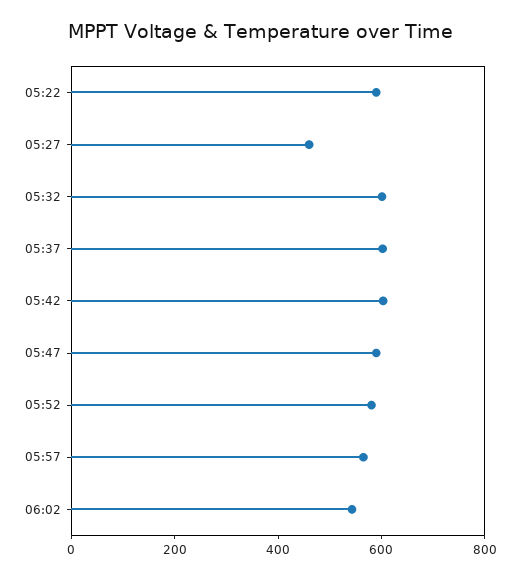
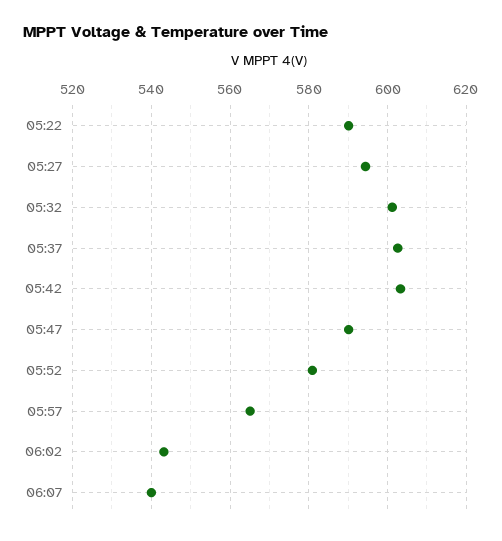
05:27: 450 -> 594
06:07: none -> 540

